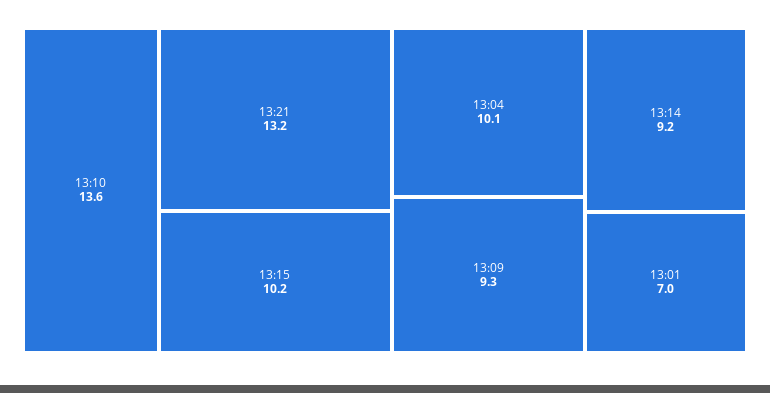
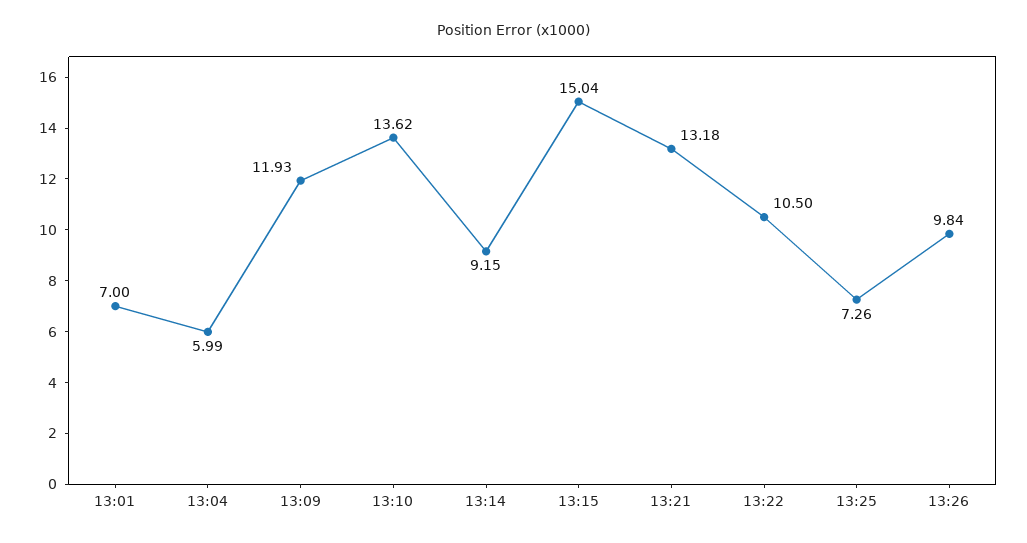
13:15: 10.2 -> 15.04
13:04: 10.1 -> 5.99
13:09: 9.3 -> 11.93
13:22: none -> 10.5
13:25: none -> 7.26
13:26: none -> 9.84

